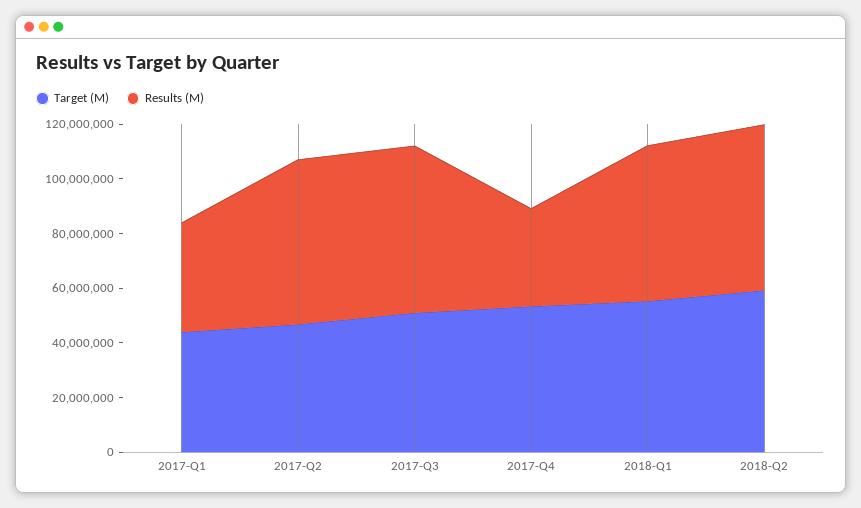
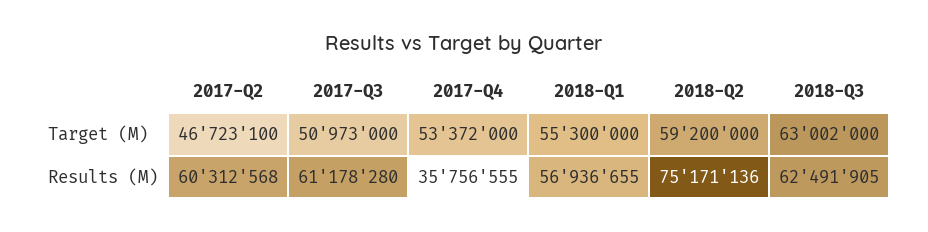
Target (M), 2017-Q1: 45000000 -> none
Results (M), 2017-Q1: 40000000 -> none
Results (M), 2018-Q2: 60000000 -> 75171136
Target (M), 2018-Q3: none -> 63002000
Results (M), 2018-Q3: none -> 62491905

